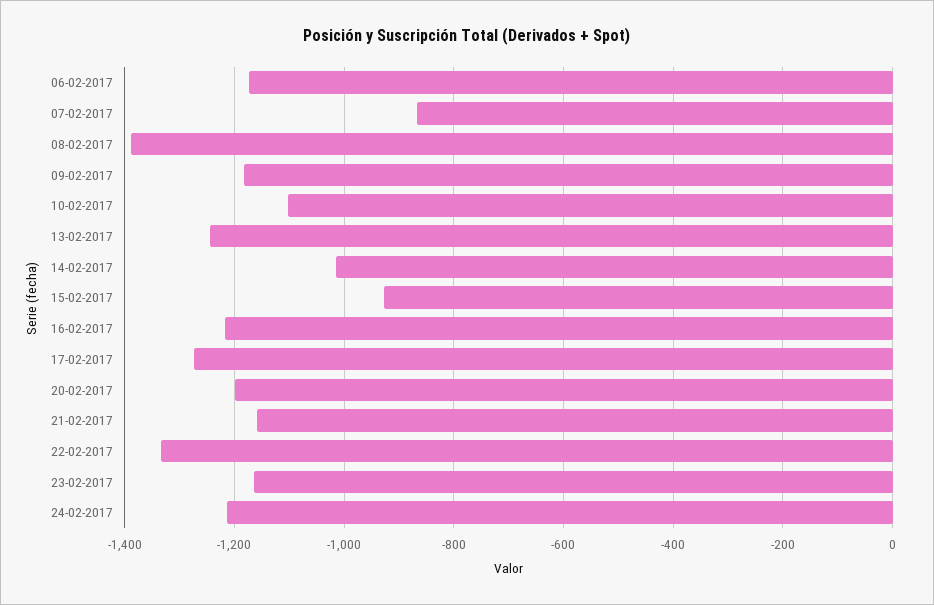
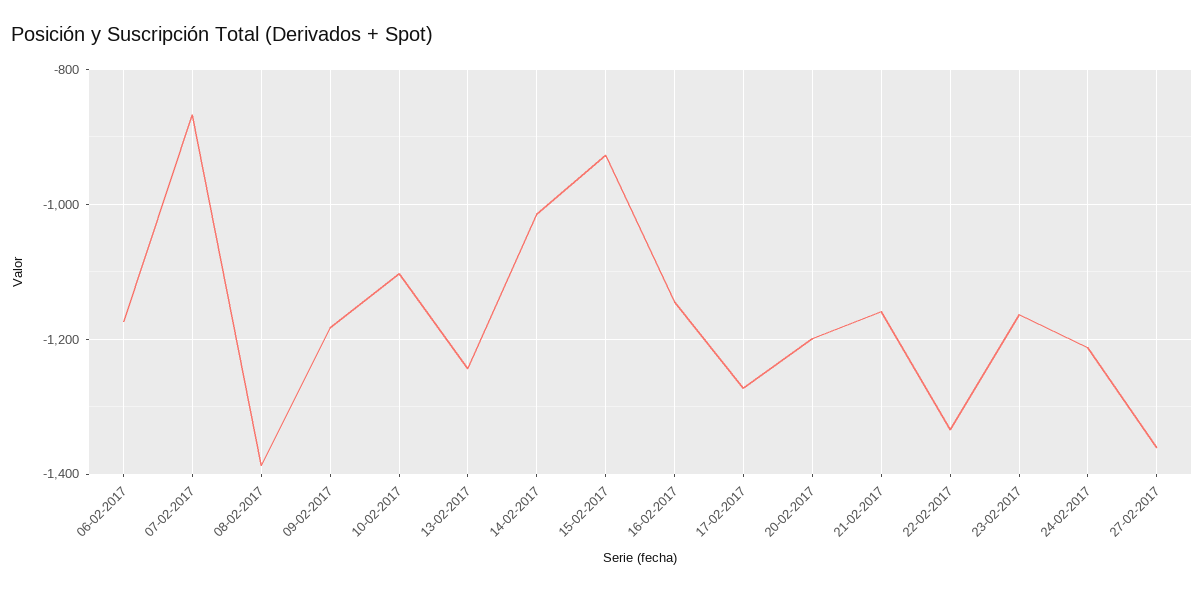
16-02-2017: -1220 -> -1140
27-02-2017: none -> -1360

